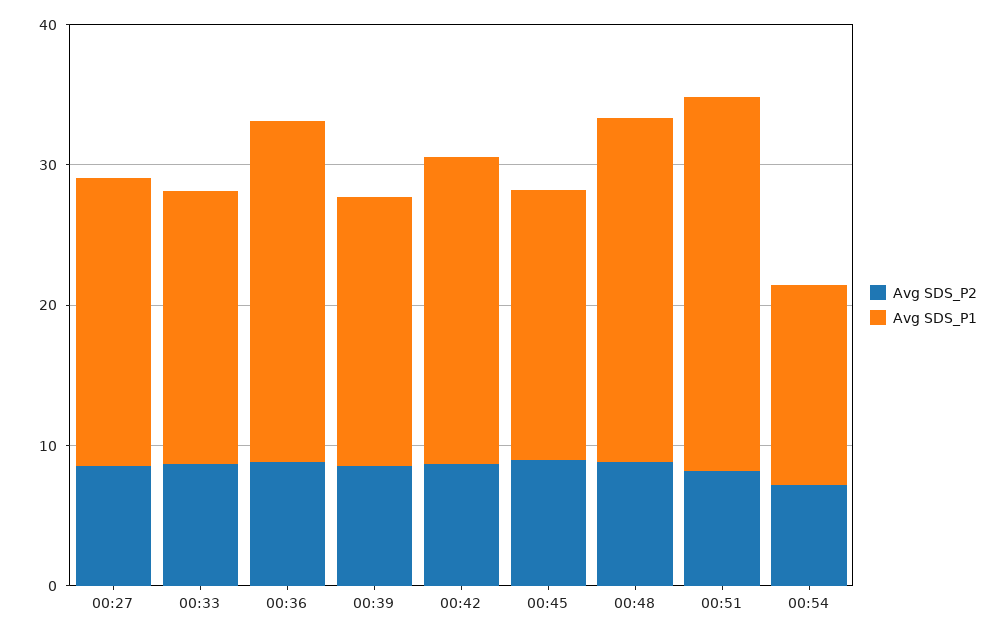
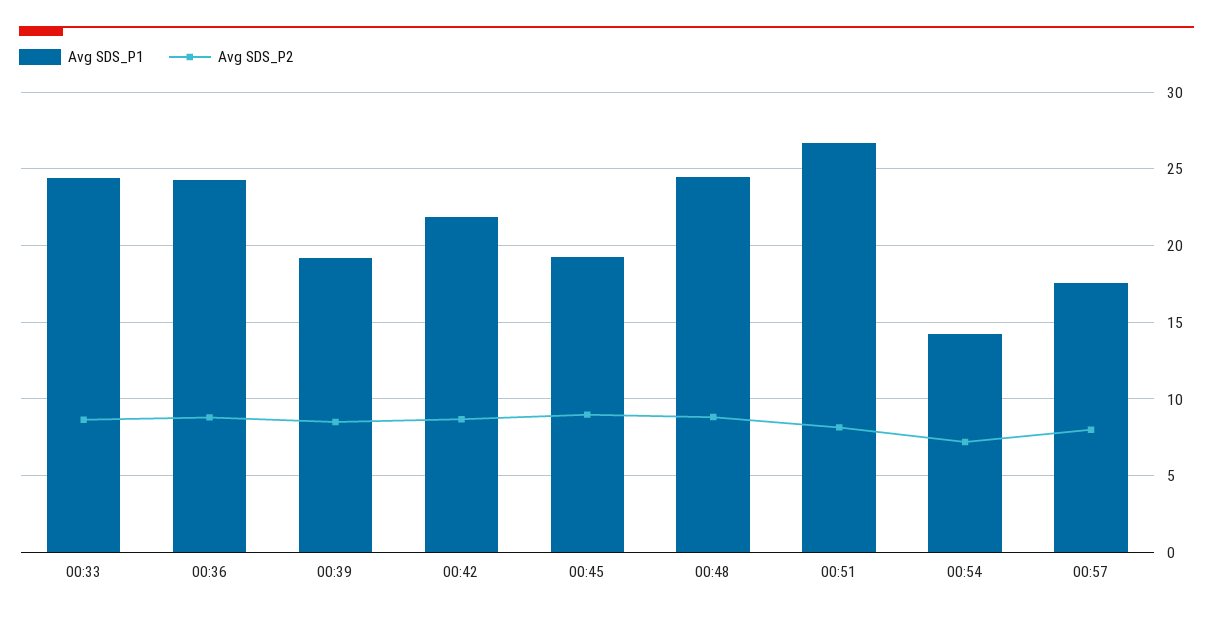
Avg SDS_P2, 00:27: 8 -> none
Avg SDS_P1, 00:27: 20 -> none
Avg SDS_P1, 00:33: 20 -> 24.5
Avg SDS_P1, 00:57: none -> 17.5
Avg SDS_P2, 00:57: none -> 8

